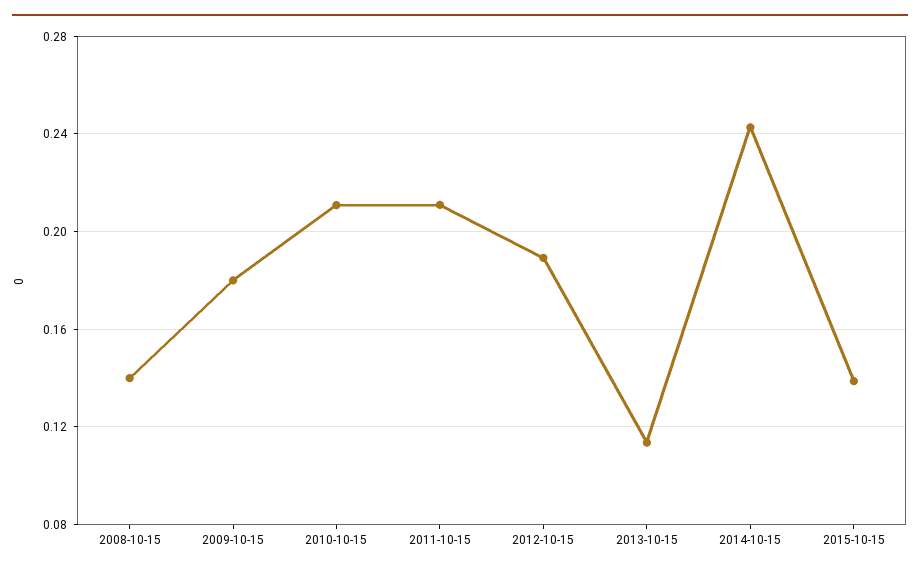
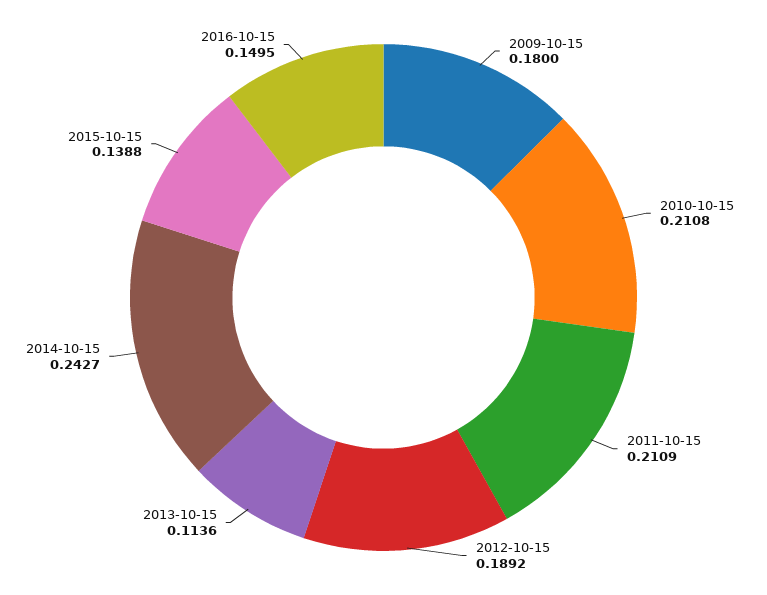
2008-10-15: 0.14 -> none
2016-10-15: none -> 0.1495

